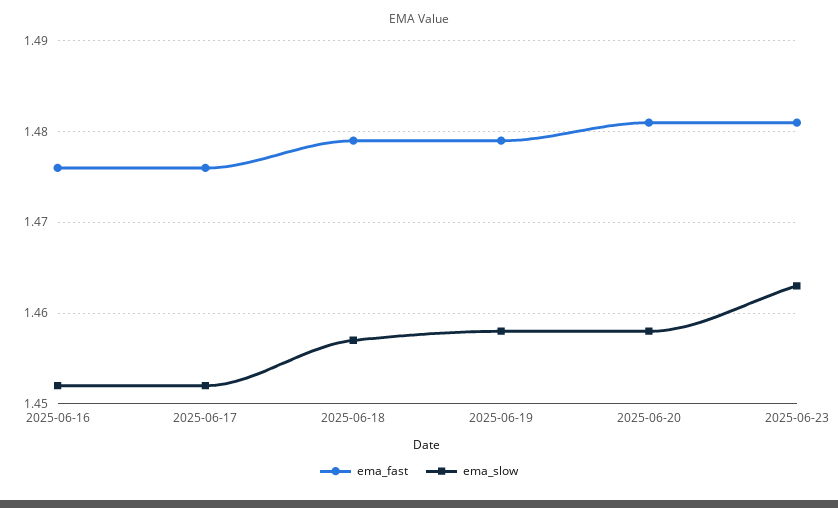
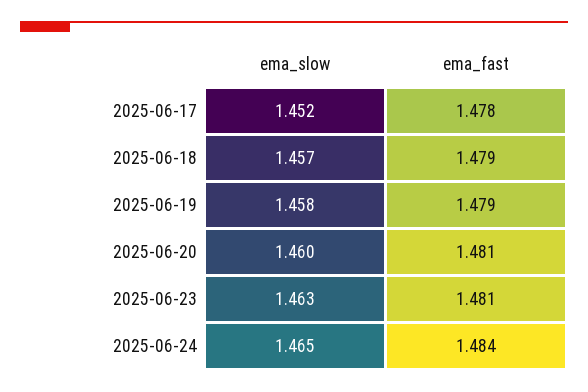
ema_fast, 2025-06-16: 1.476 -> none
ema_slow, 2025-06-16: 1.452 -> none
ema_fast, 2025-06-17: 1.476 -> 1.478
ema_slow, 2025-06-20: 1.458 -> 1.46
ema_slow, 2025-06-24: none -> 1.465
ema_fast, 2025-06-24: none -> 1.484

